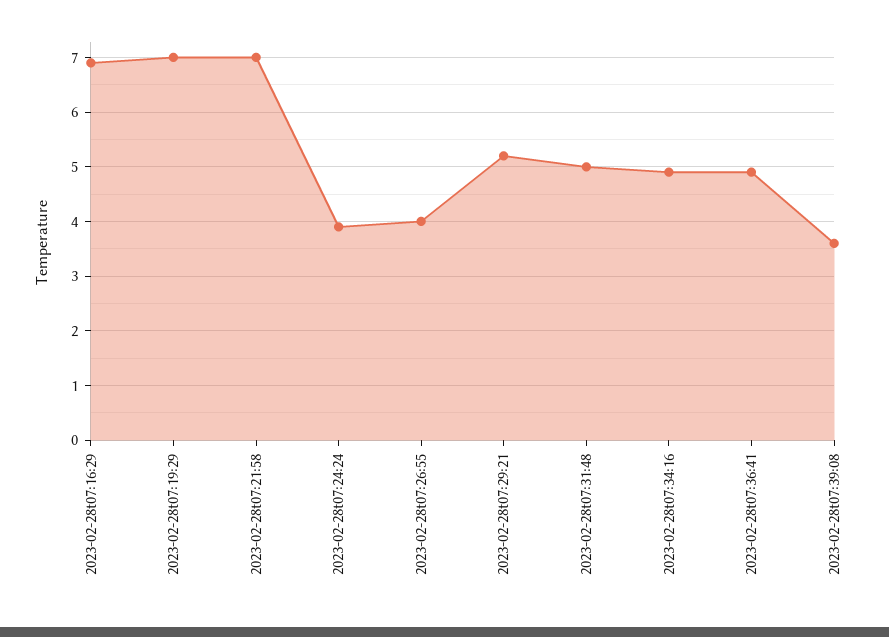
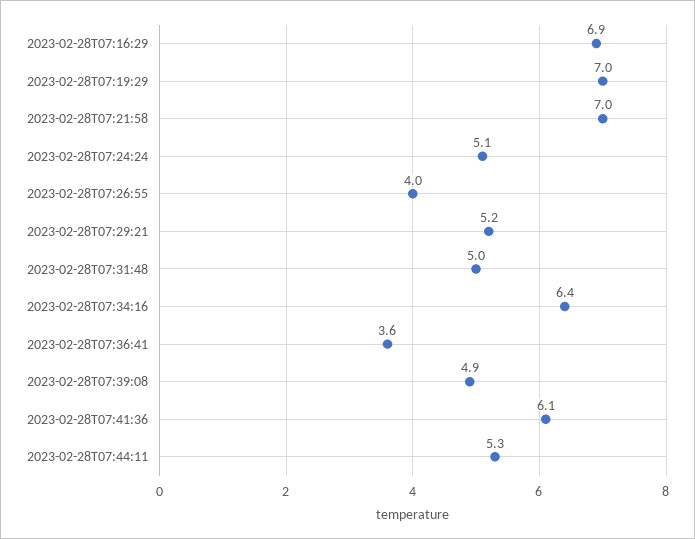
2023-02-28t07:24:24: 4 -> 5.1
2023-02-28t07:34:16: 5 -> 6.4
2023-02-28t07:36:41: 5 -> 3.6
2023-02-28t07:39:08: 3.5 -> 4.9
2023-02-28T07:41:36: none -> 6.1
2023-02-28T07:44:11: none -> 5.3

